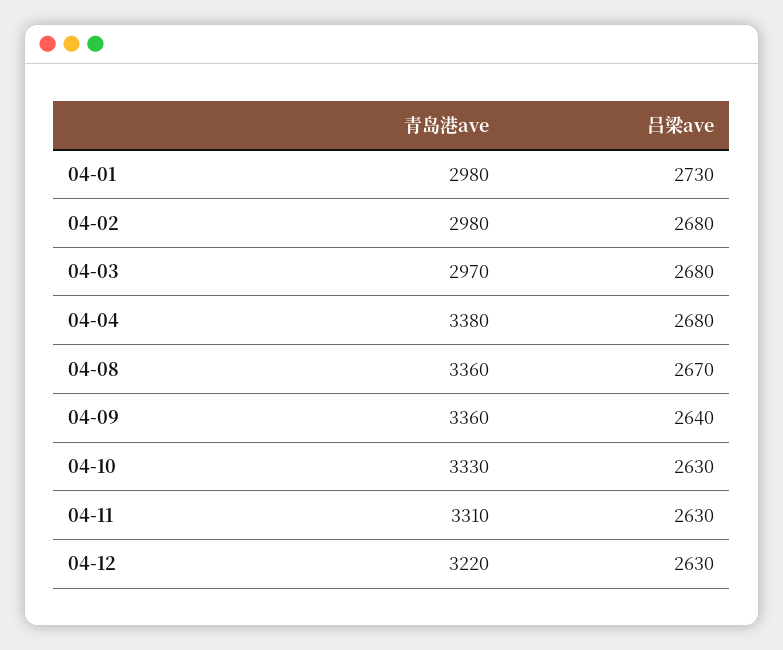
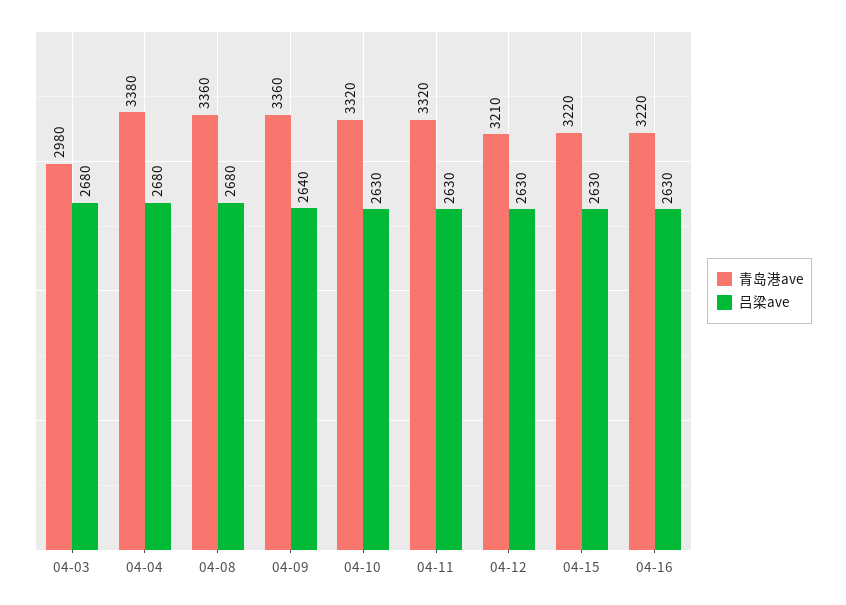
青岛港ave, 04-01: 2980 -> none
吕梁ave, 04-01: 2730 -> none
青岛港ave, 04-02: 2980 -> none
吕梁ave, 04-02: 2680 -> none
青岛港ave, 04-03: 2970 -> 2980
吕梁ave, 04-08: 2670 -> 2680
青岛港ave, 04-10: 3330 -> 3320
青岛港ave, 04-11: 3310 -> 3320
青岛港ave, 04-12: 3220 -> 3210
青岛港ave, 04-15: none -> 3220
吕梁ave, 04-15: none -> 2630
青岛港ave, 04-16: none -> 3220
吕梁ave, 04-16: none -> 2630

